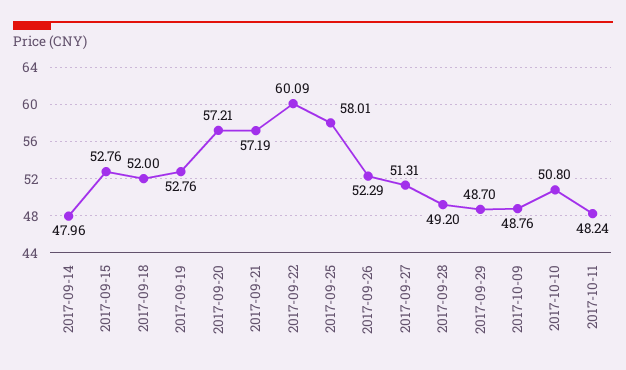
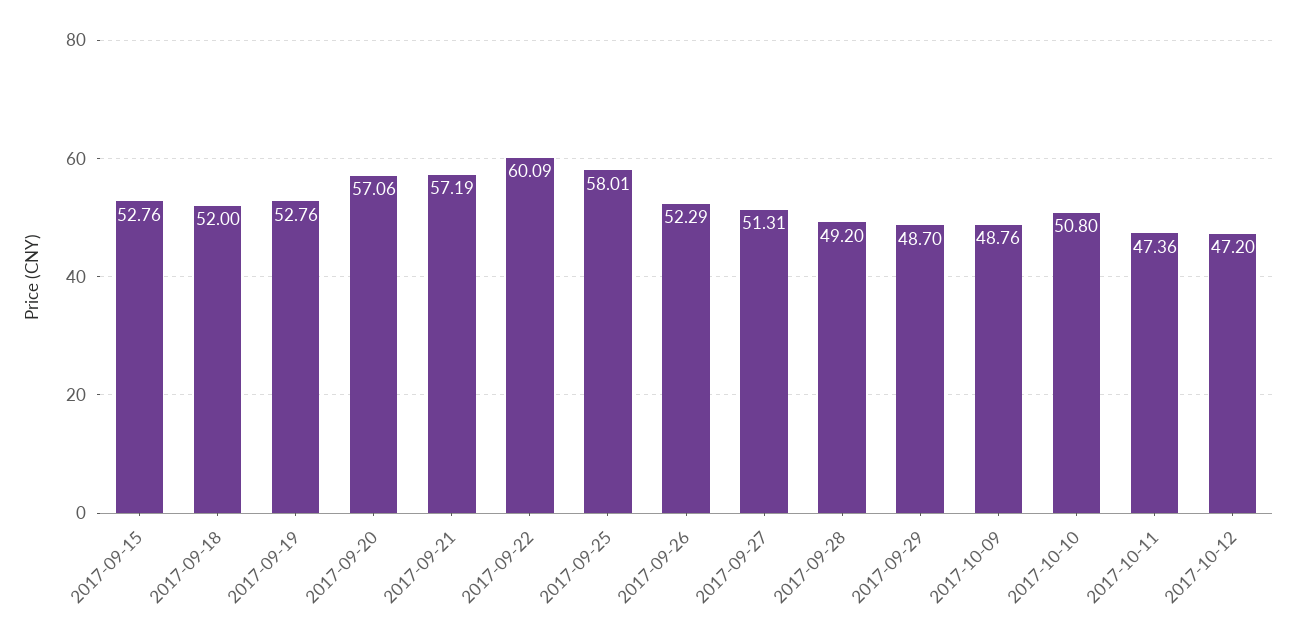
2017-09-14: 47.96 -> none
2017-09-20: 57.21 -> 57.06
2017-10-11: 48.24 -> 47.36
2017-10-12: none -> 47.2

